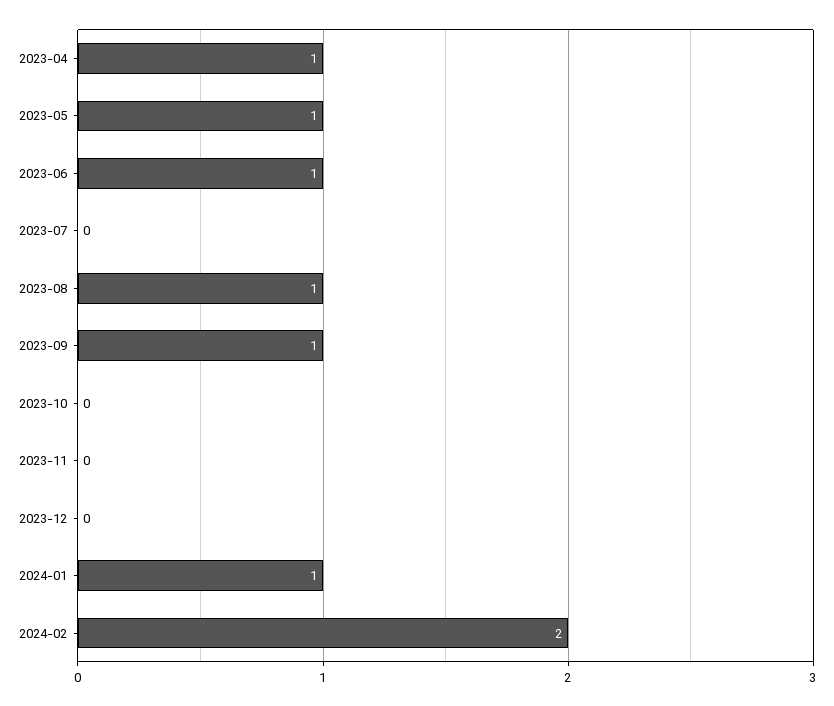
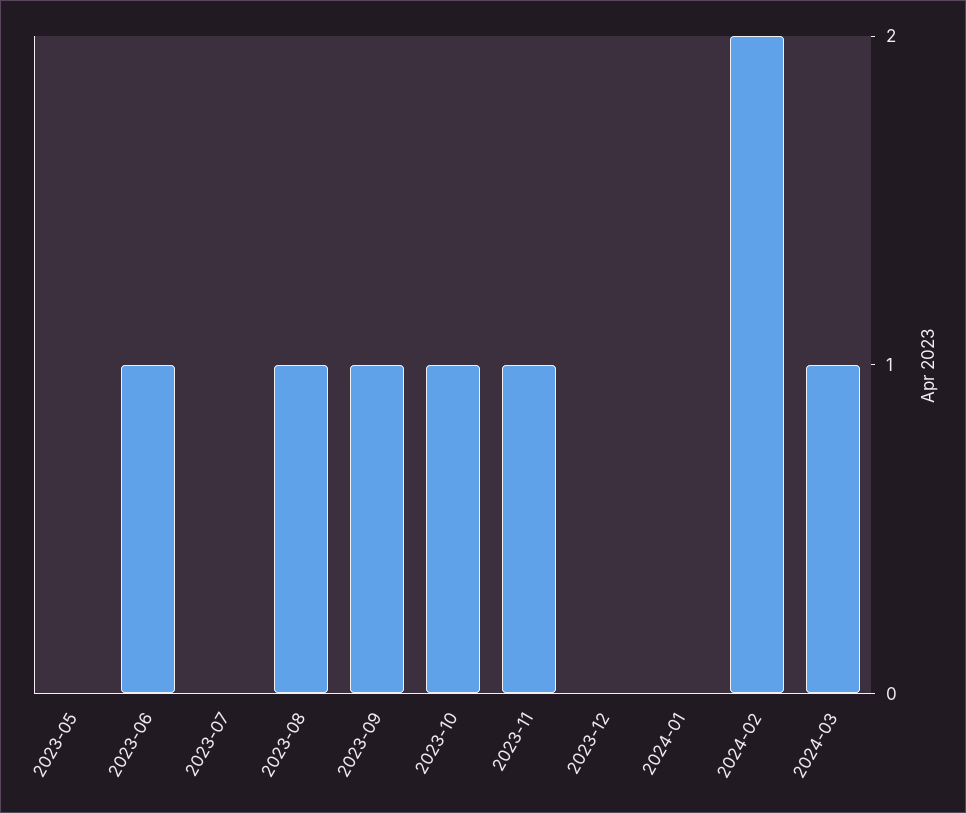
2023-04: 1 -> none
2023-05: 1 -> 0
2023-10: 0 -> 1
2023-11: 0 -> 1
2024-01: 1 -> 0
2024-03: none -> 1

